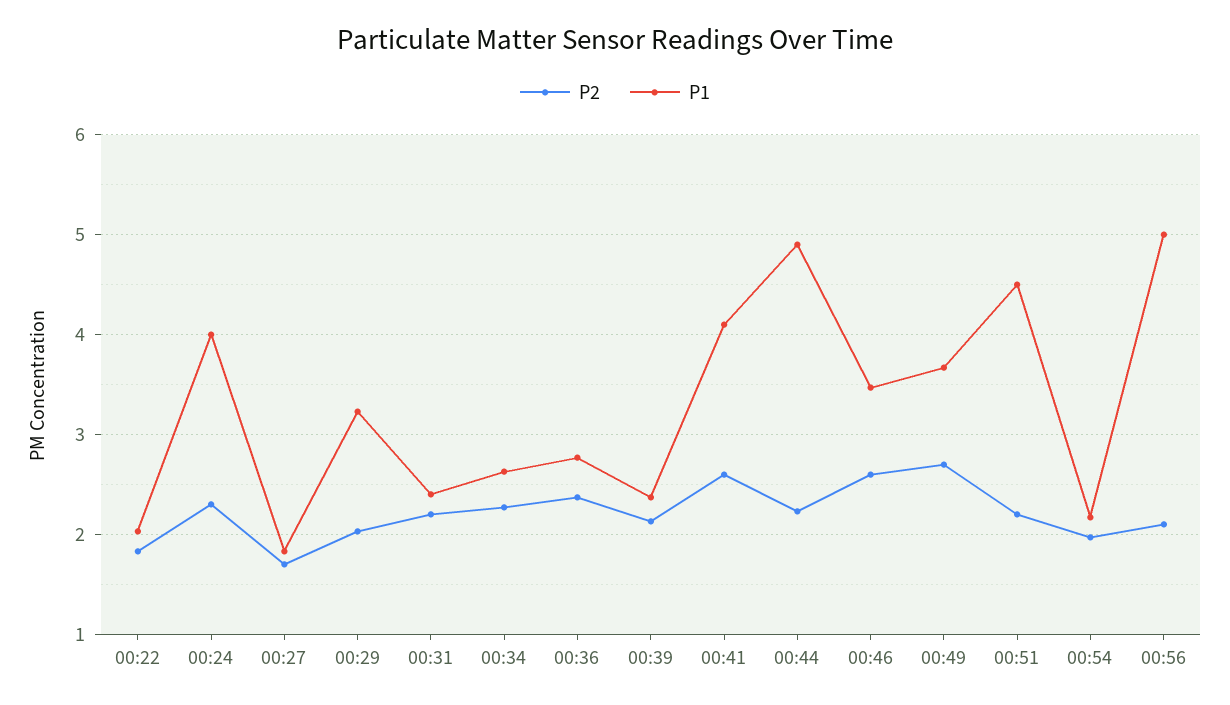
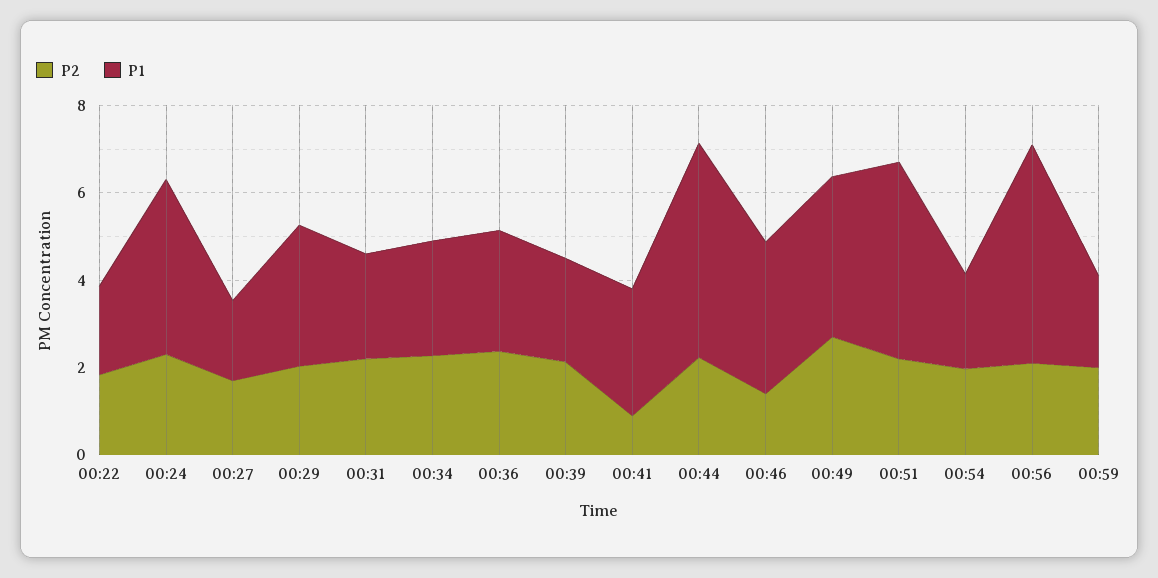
P2, 00:41: 2.6 -> 1
P1, 00:41: 4.1 -> 3
P2, 00:46: 2.6 -> 1.5
P2, 00:59: none -> 2
P1, 00:59: none -> 2

